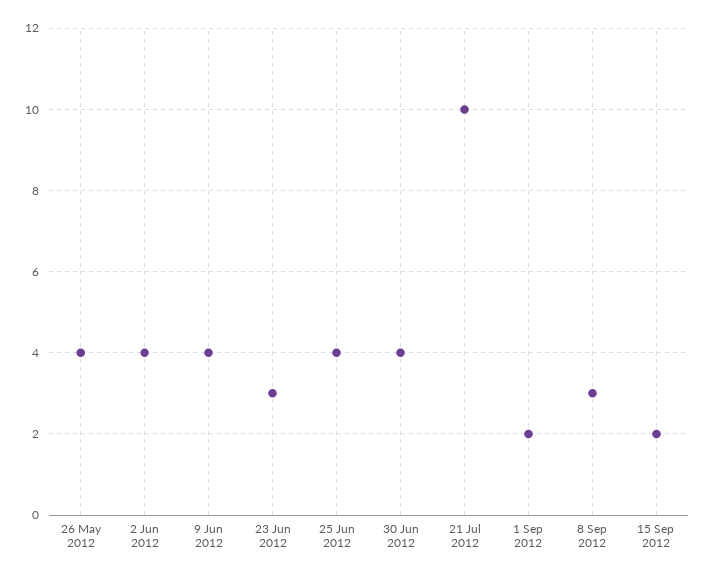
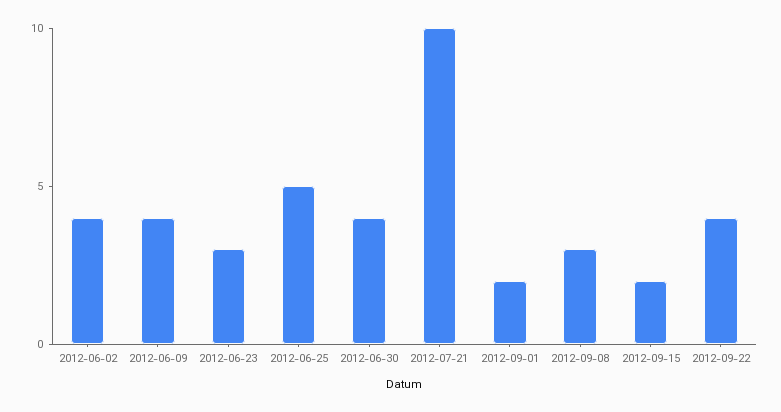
26 May 2012: 4 -> none
25 Jun 2012: 4 -> 5
2012-09-22: none -> 4

